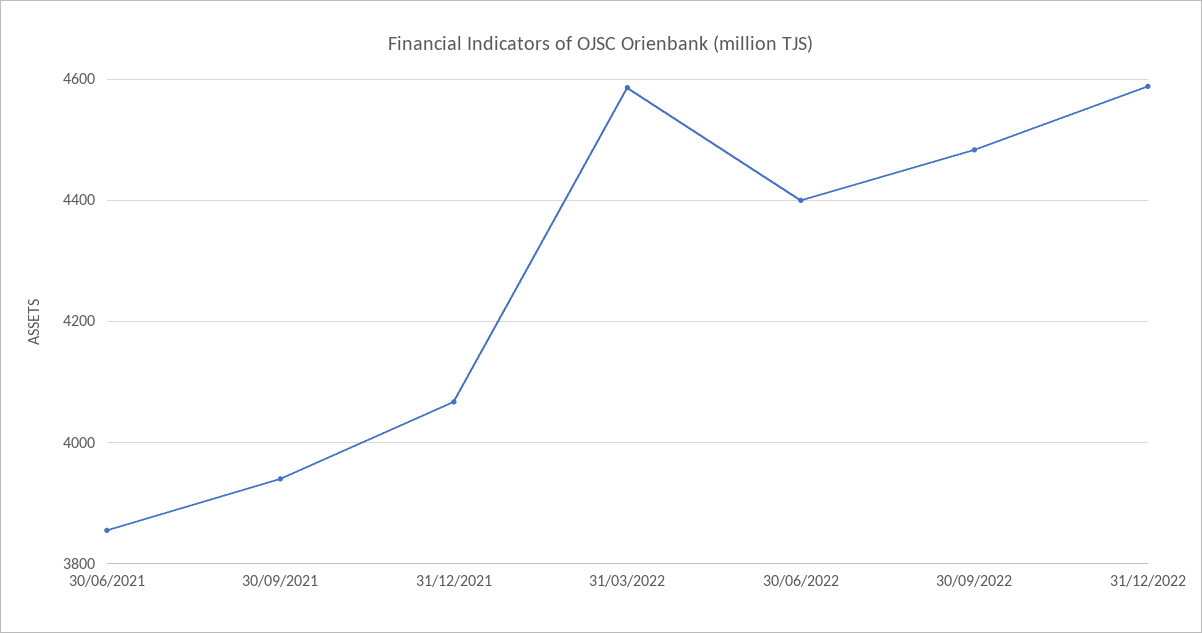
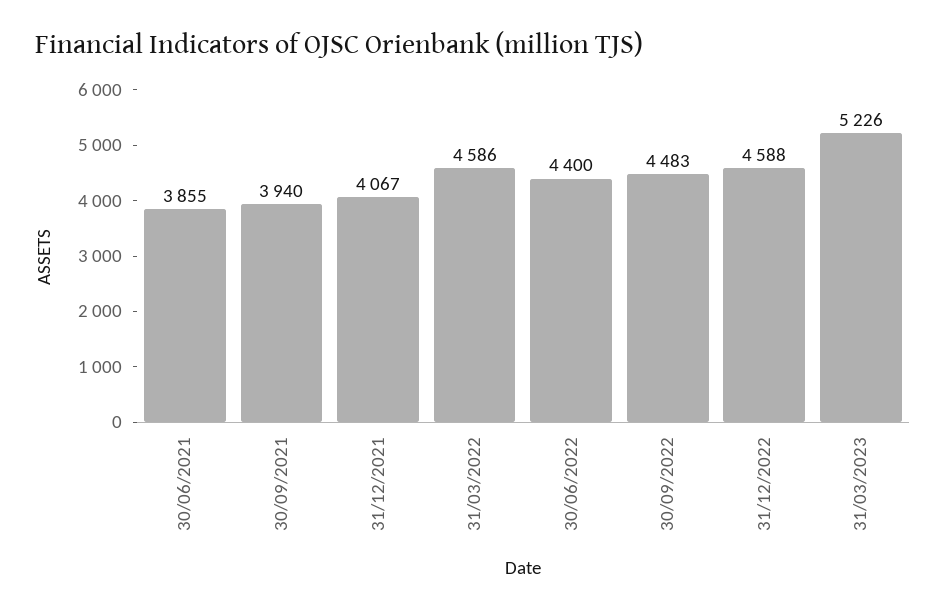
31/03/2023: none -> 5226

